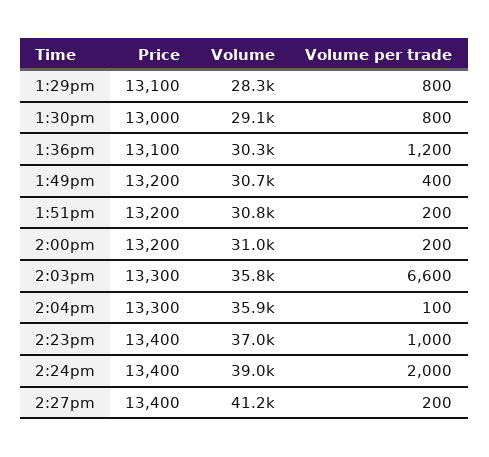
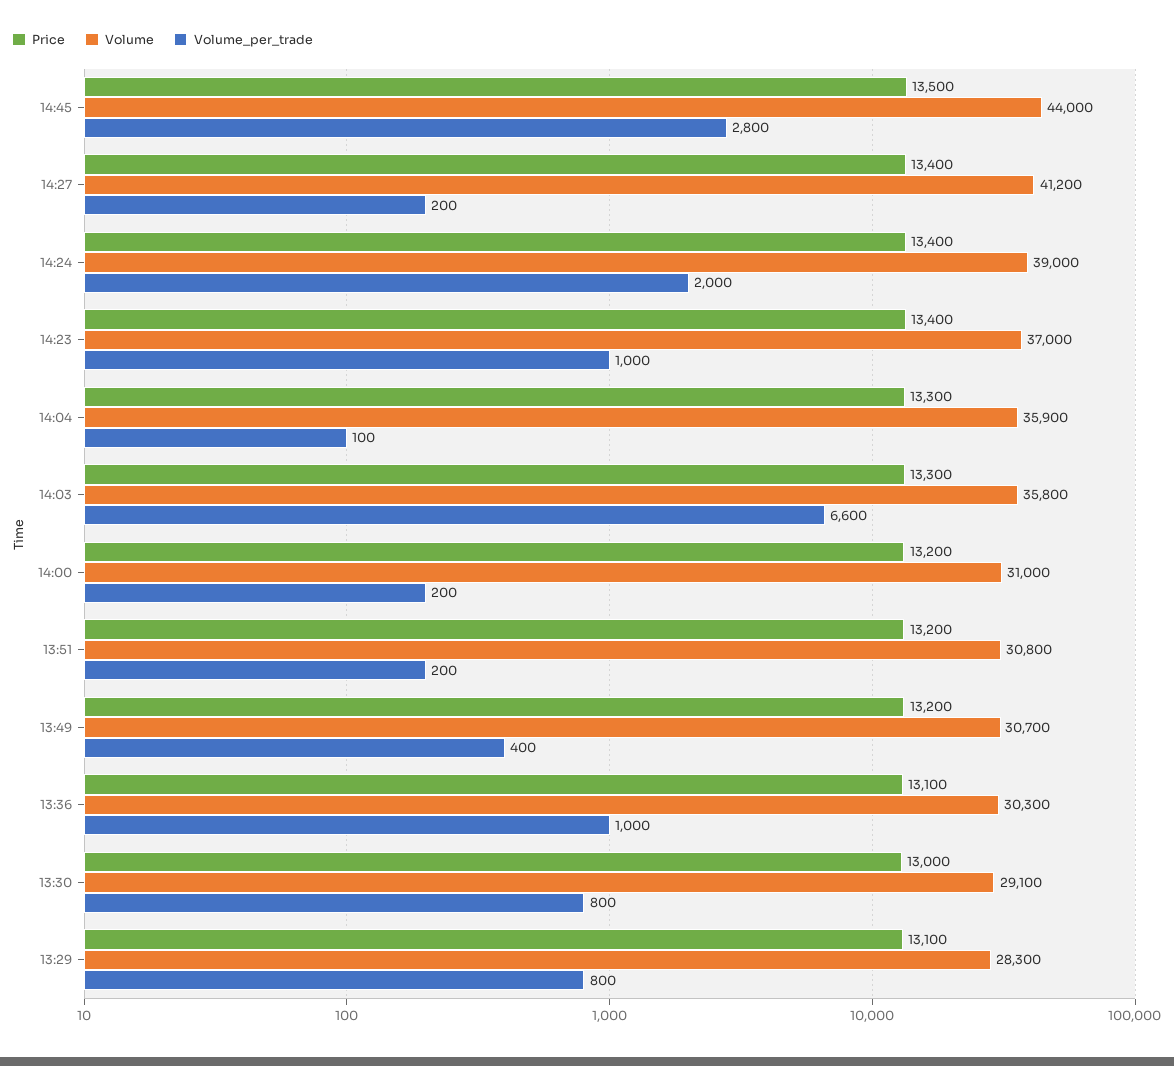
Volume per trade, 1:36pm: 1200 -> 1000
Price, 14:45: none -> 13500
Volume, 14:45: none -> 44000
Volume per trade, 14:45: none -> 2800

